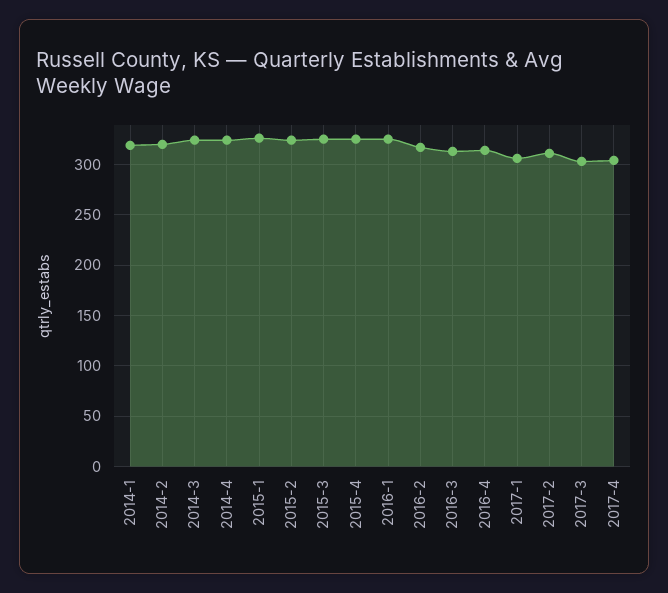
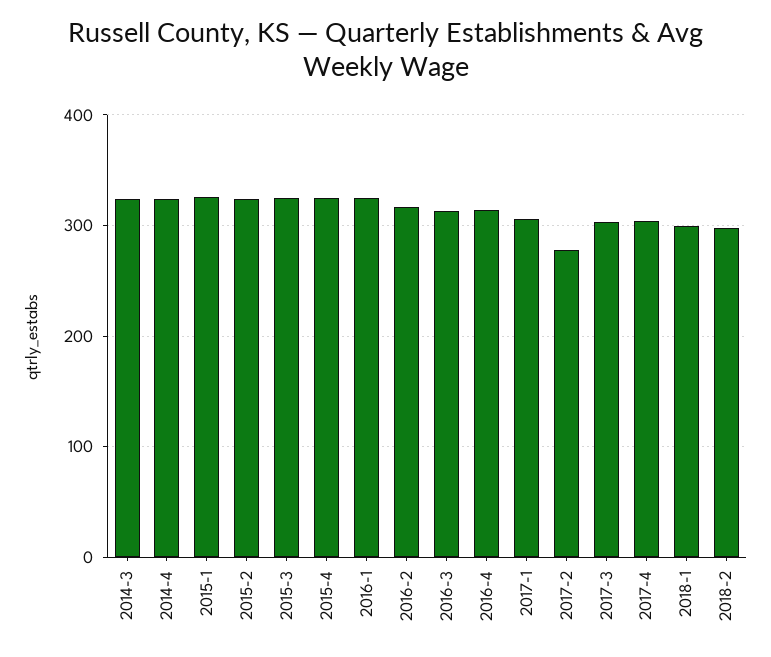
2014-1: 320 -> none
2014-2: 320 -> none
2017-2: 310 -> 280
2018-1: none -> 300
2018-2: none -> 300

